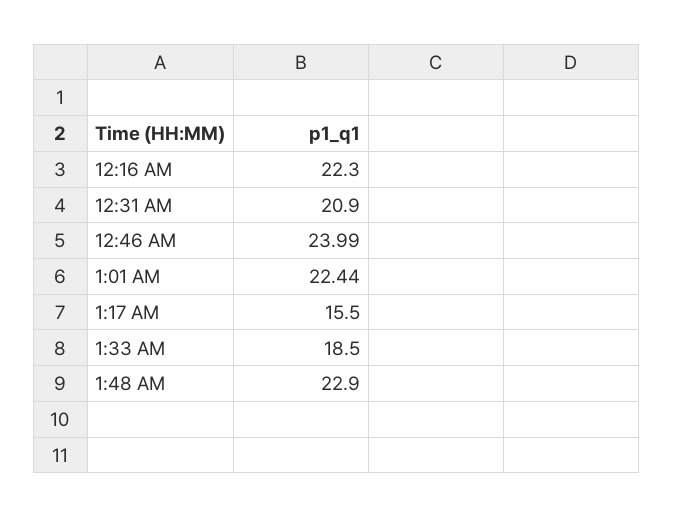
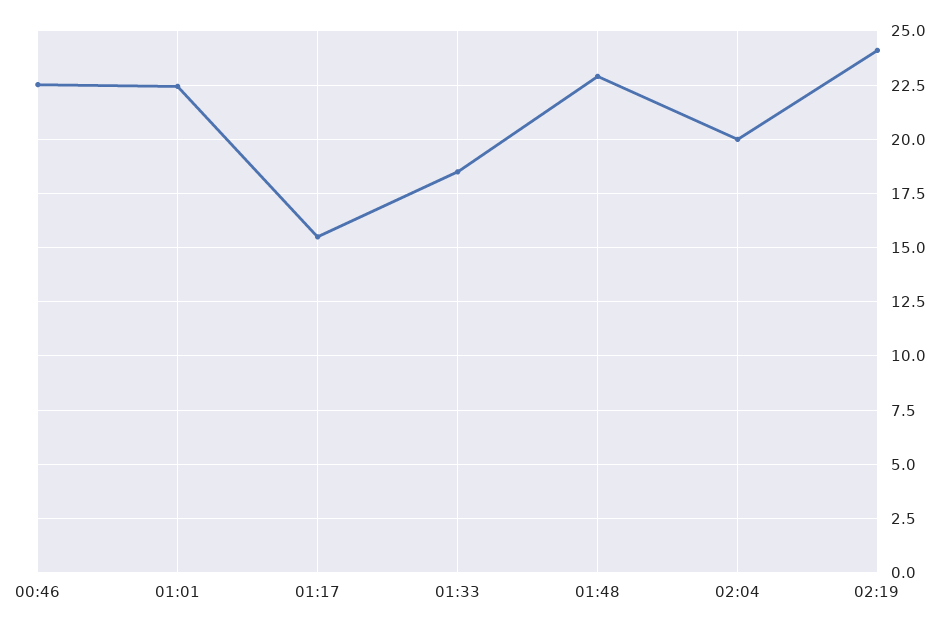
12:16 AM: 22.3 -> none
12:31 AM: 20.9 -> none
12:46 AM: 23.99 -> 22.5
02:04: none -> 20
02:19: none -> 24

